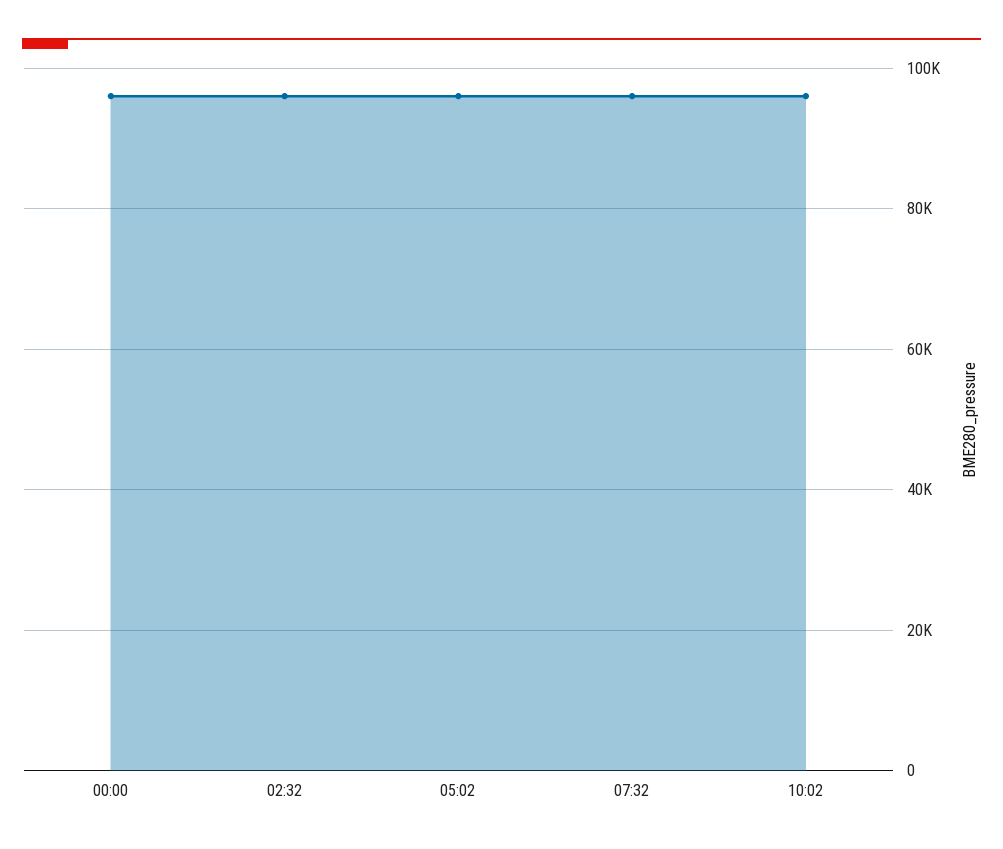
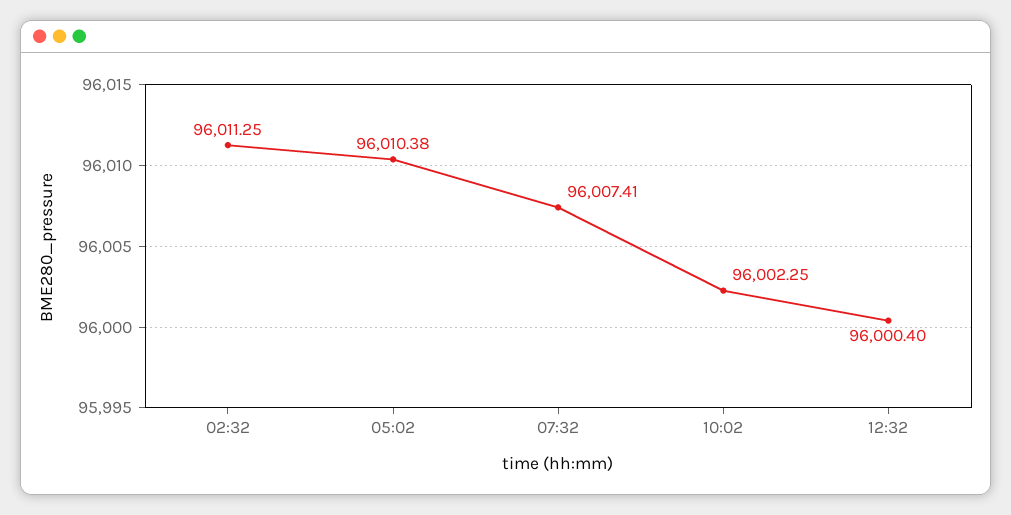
00:00: 96000 -> none
12:32: none -> 96000.4

